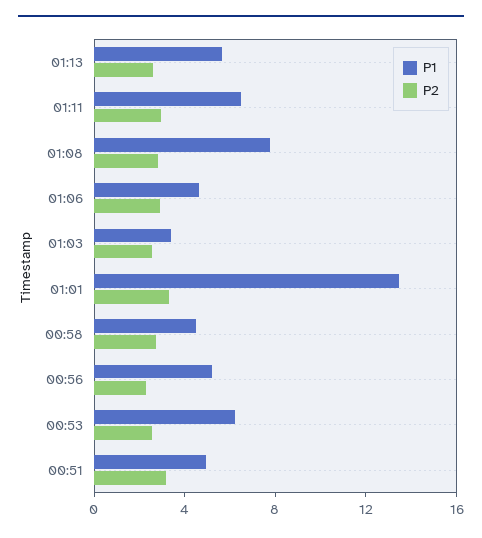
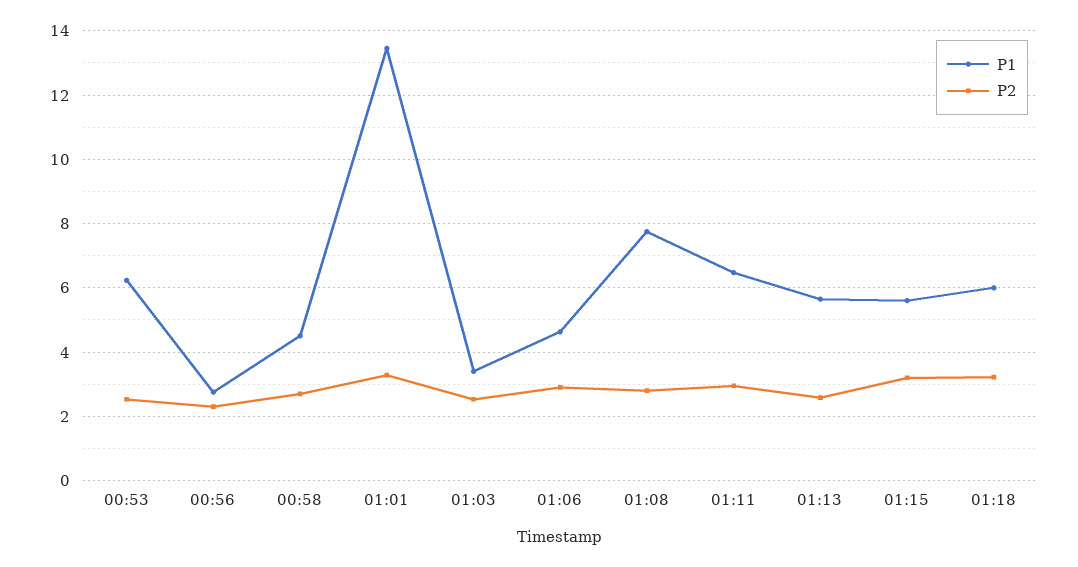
P1, 00:56: 5 -> 2.8
P1, 00:51: 5 -> none
P2, 00:51: 3 -> none
P1, 01:15: none -> 5.6
P2, 01:15: none -> 3.2
P1, 01:18: none -> 6
P2, 01:18: none -> 3.2

